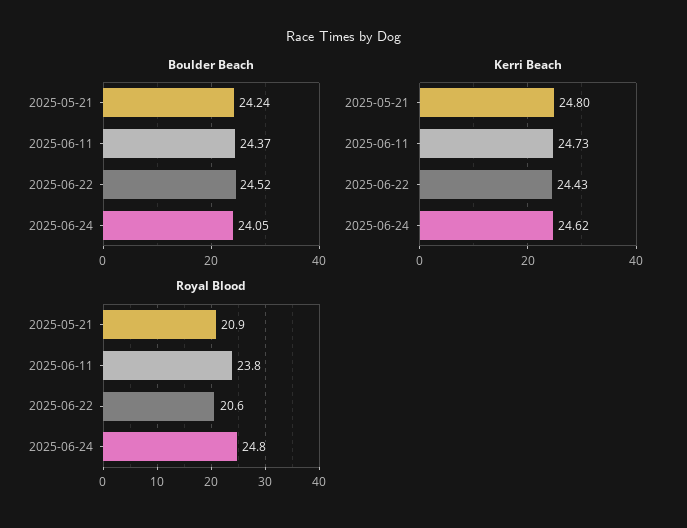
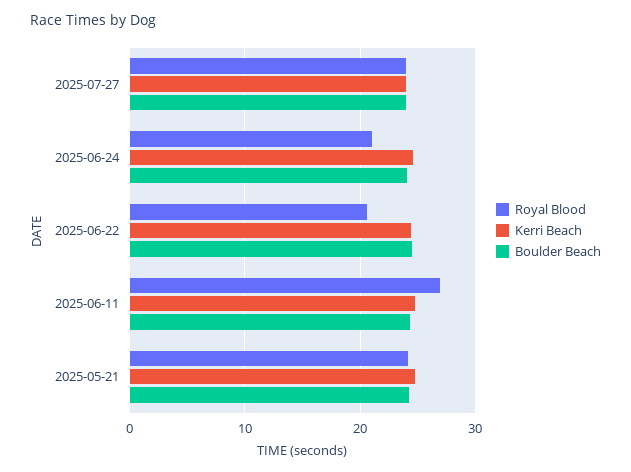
Royal Blood, 2025-05-21: 20.9 -> 24
Royal Blood, 2025-06-11: 23.8 -> 27
Royal Blood, 2025-06-24: 24.8 -> 21
Royal Blood, 2025-07-27: none -> 24
Kerri Beach, 2025-07-27: none -> 24
Boulder Beach, 2025-07-27: none -> 24

